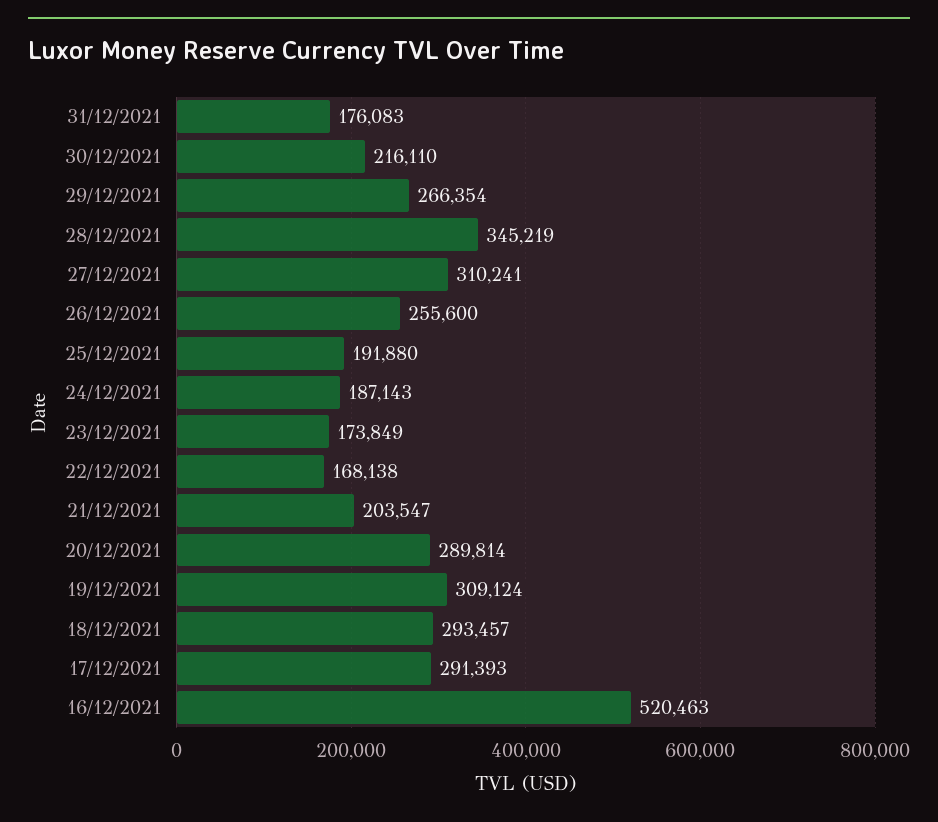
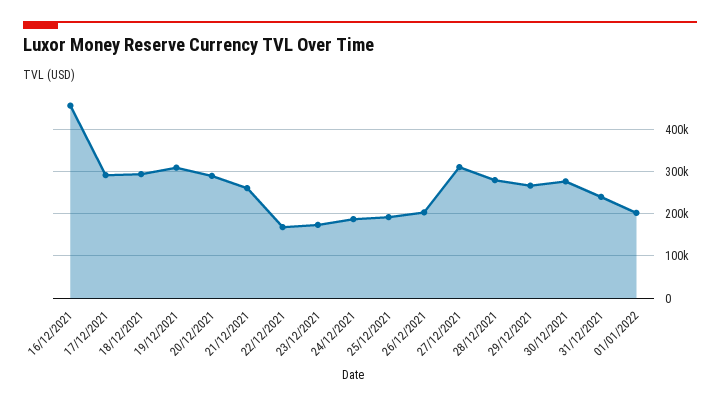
31/12/2021: 176083 -> 240000
30/12/2021: 216110 -> 280000
28/12/2021: 345219 -> 280000
26/12/2021: 255600 -> 200000
21/12/2021: 203547 -> 260000
16/12/2021: 520463 -> 460000
01/01/2022: none -> 200000

